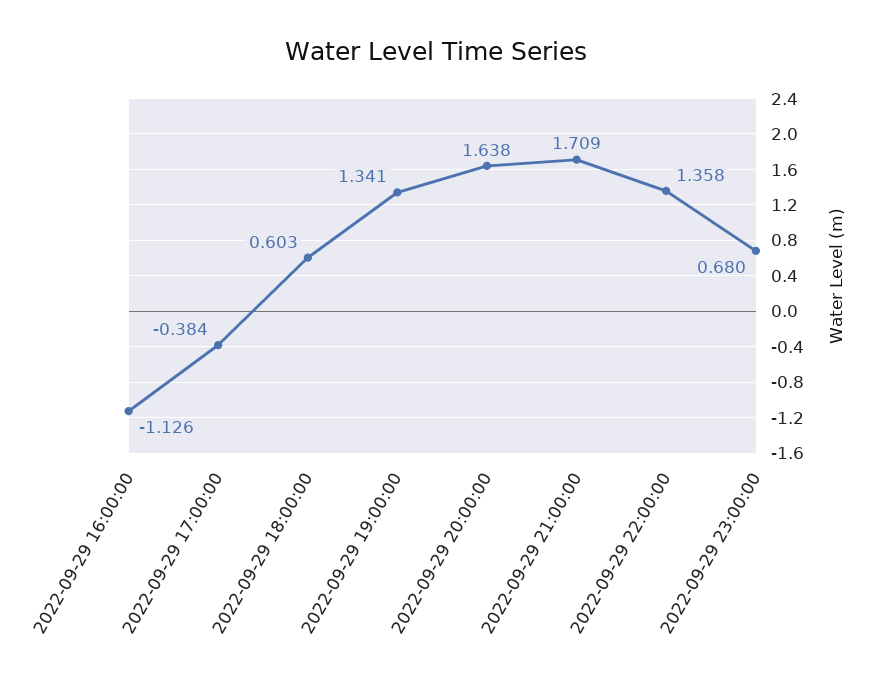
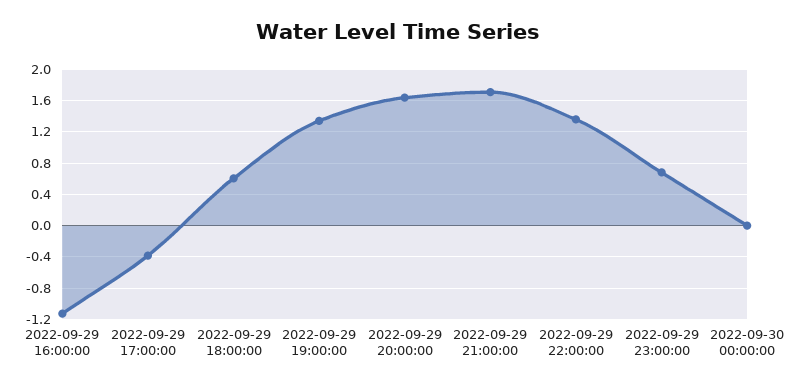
2022-09-30 00:00:00: none -> 0

